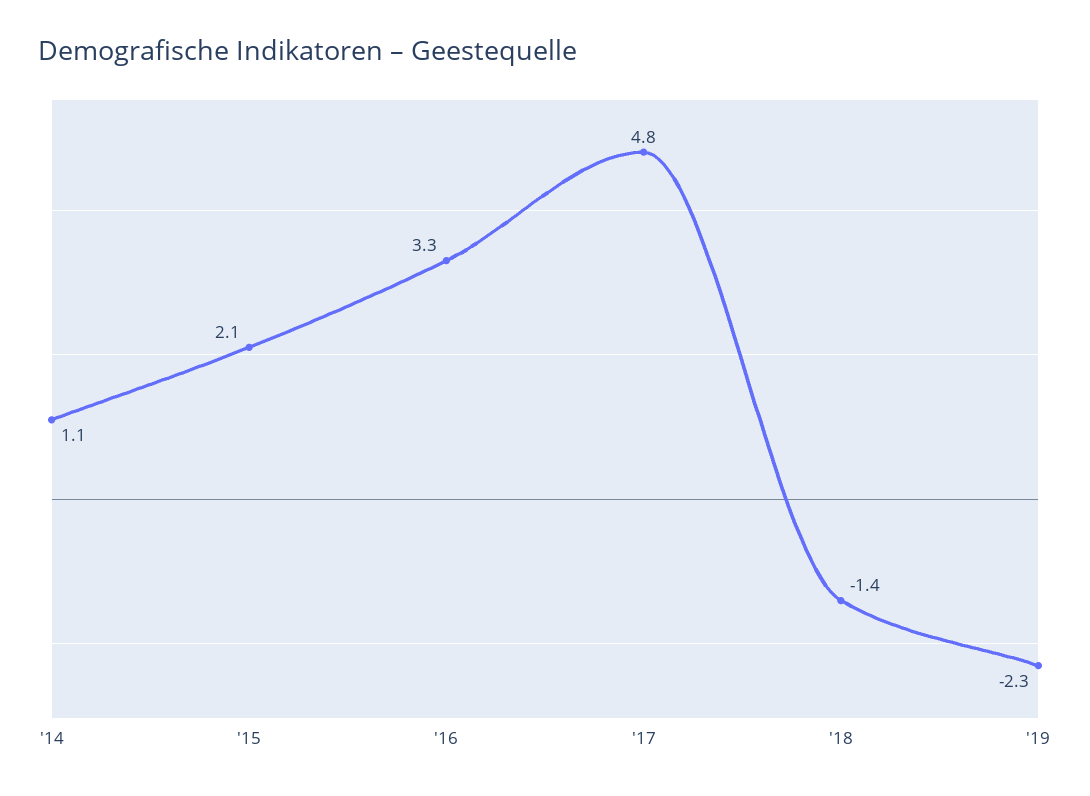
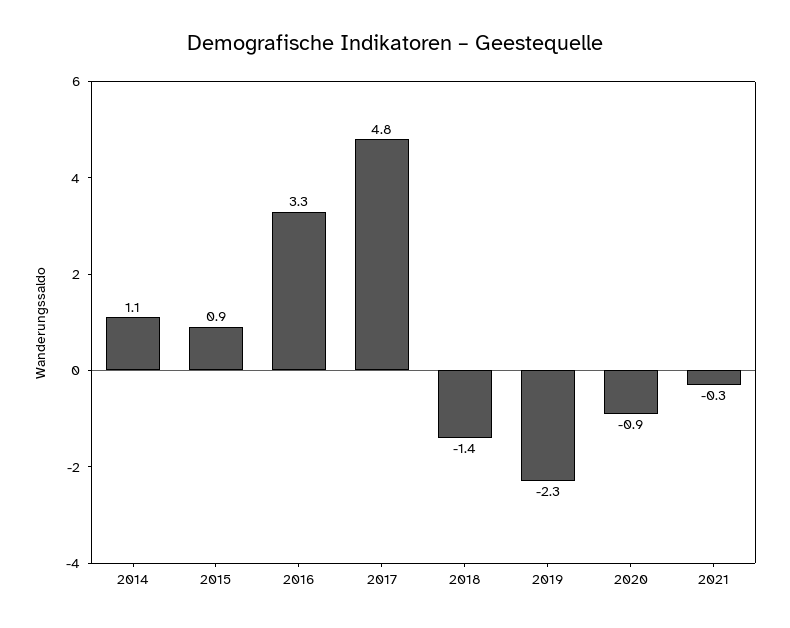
'15: 2.1 -> 0.9
2020: none -> -0.9
2021: none -> -0.3

